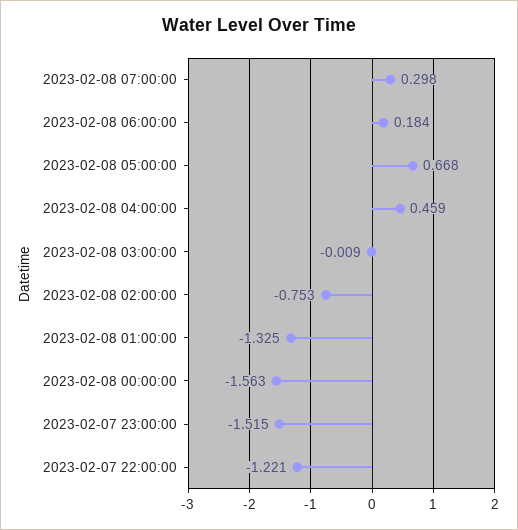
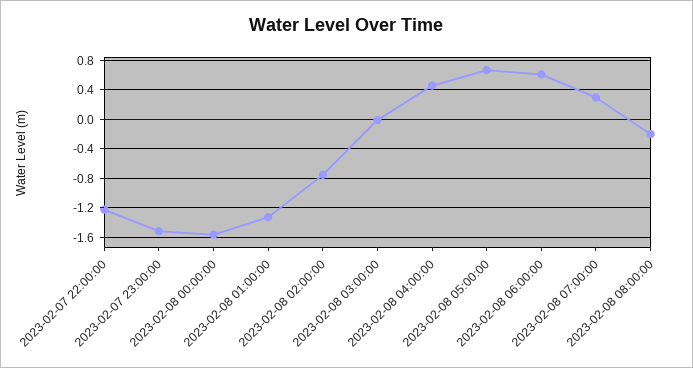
2023-02-08 06:00:00: 0.184 -> 0.6
2023-02-08 08:00:00: none -> -0.2

